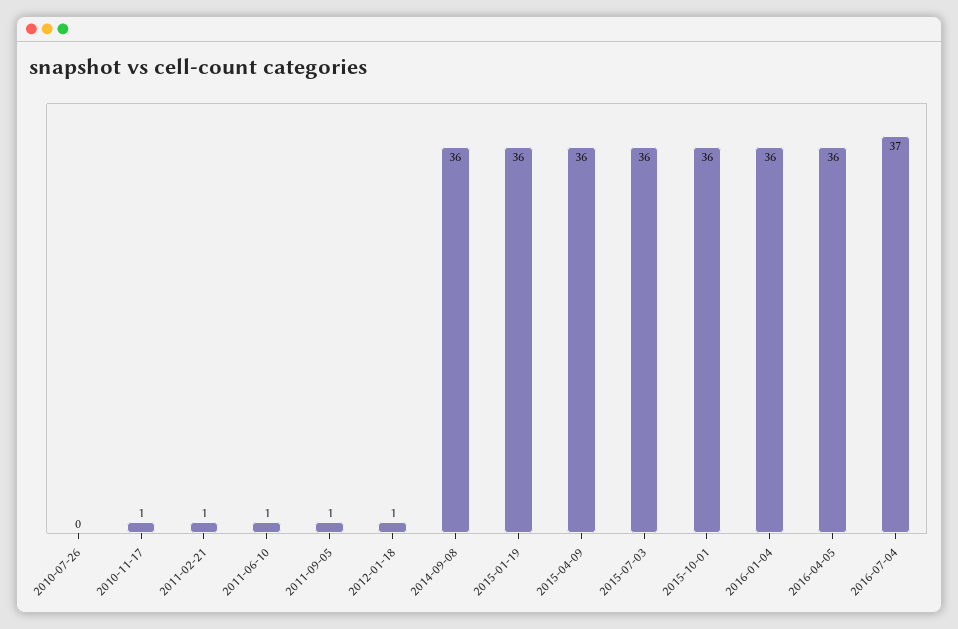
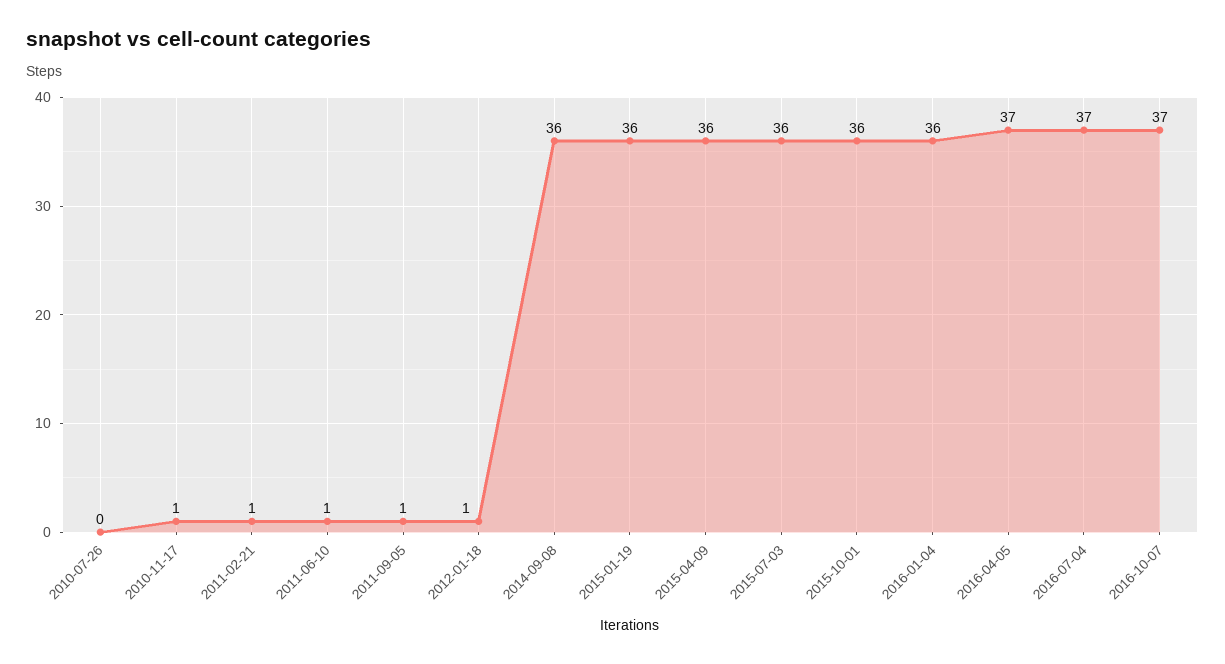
2016-04-05: 36 -> 37
2016-10-07: none -> 37

